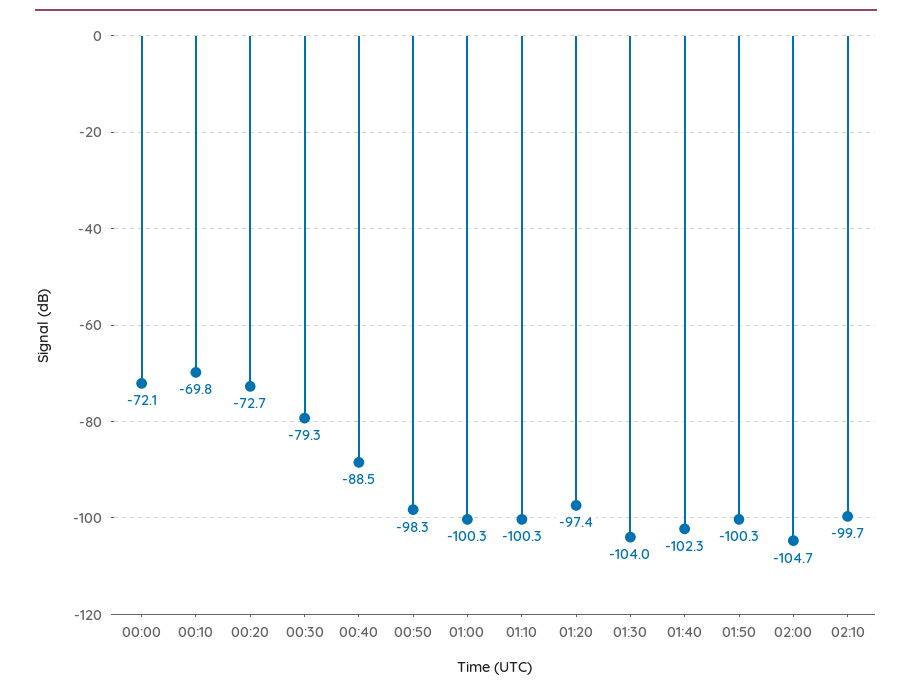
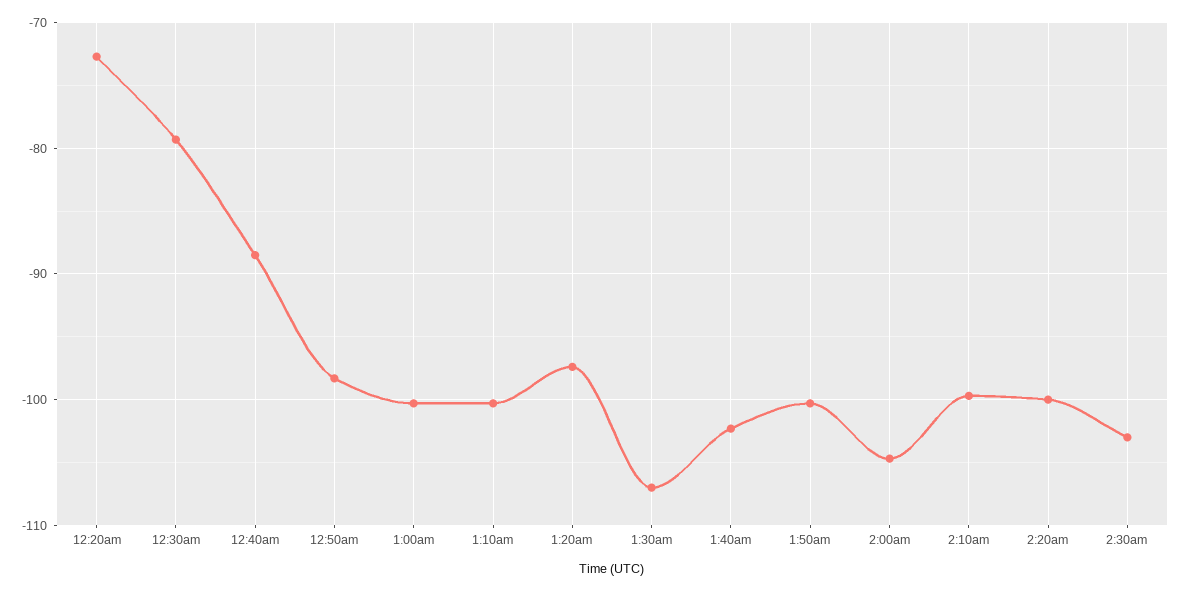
00:00: -72.1 -> none
00:10: -69.8 -> none
01:30: -104 -> -107
2:20am: none -> -100
2:30am: none -> -103

